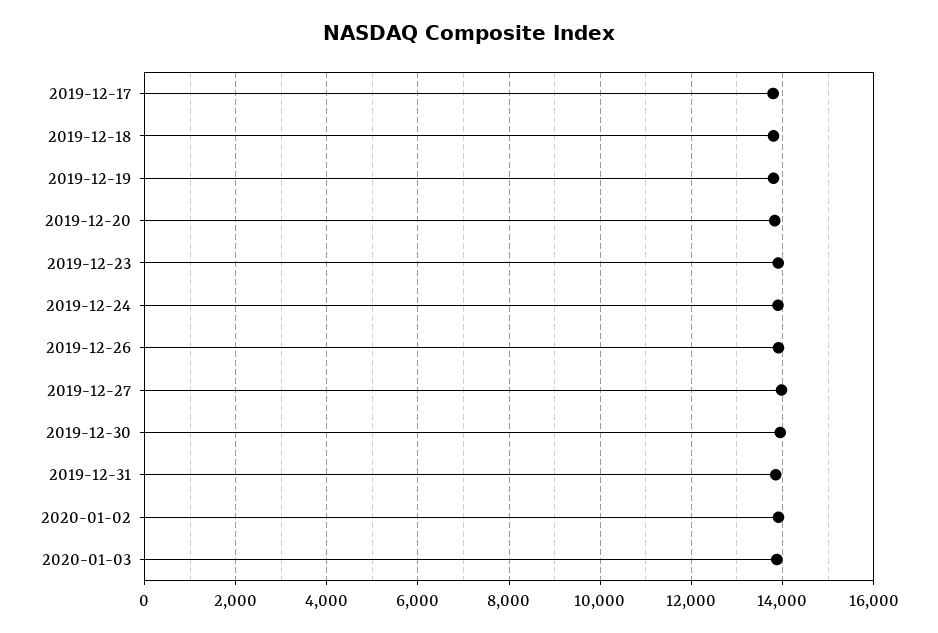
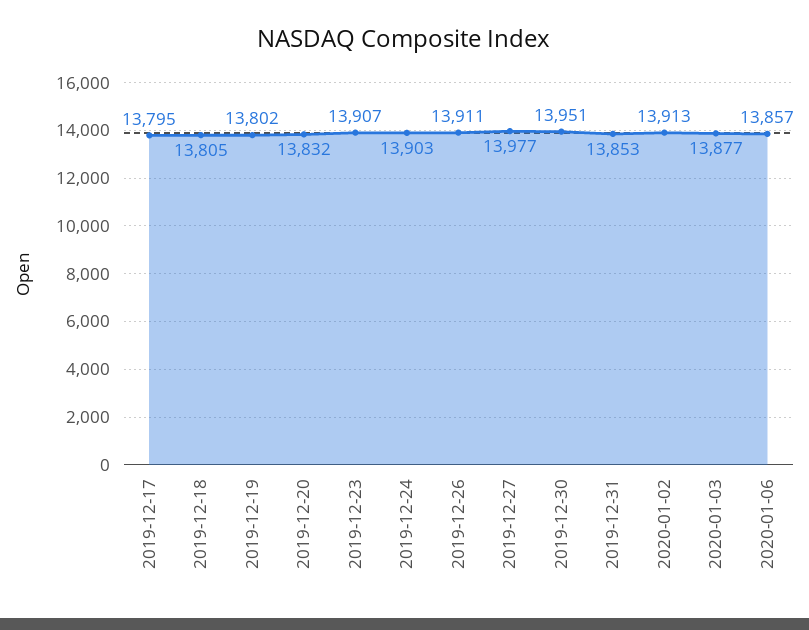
2020-01-06: none -> 13857

